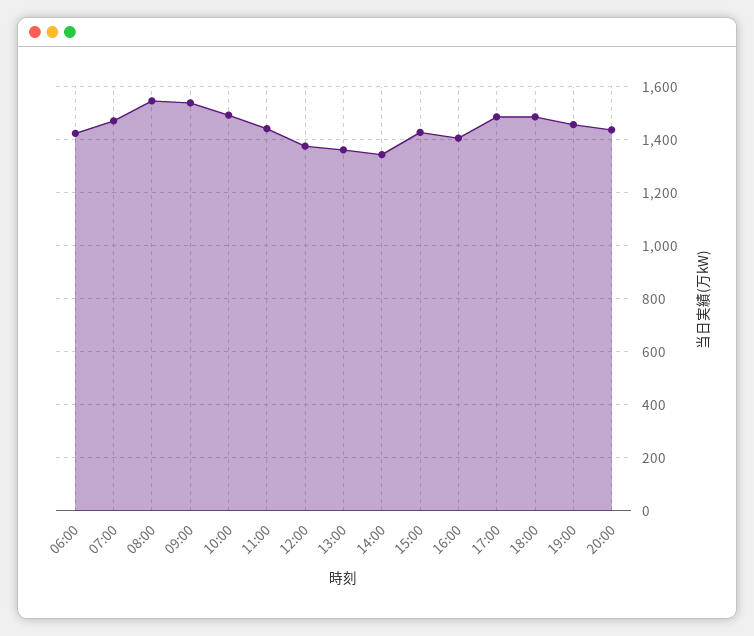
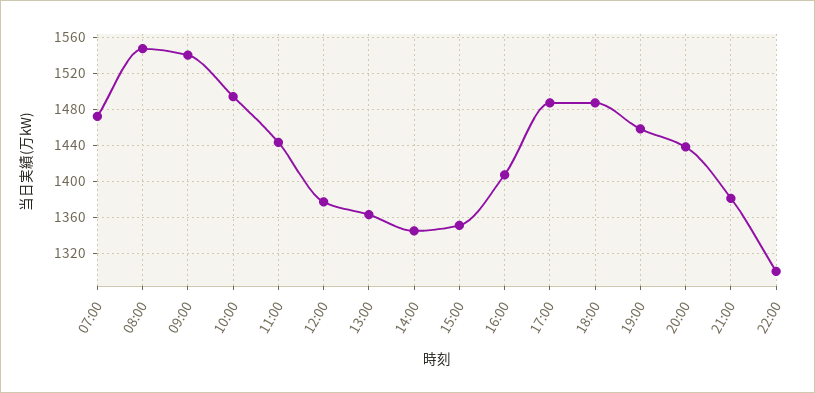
06:00: 1425 -> none
15:00: 1425 -> 1350
21:00: none -> 1380
22:00: none -> 1300

